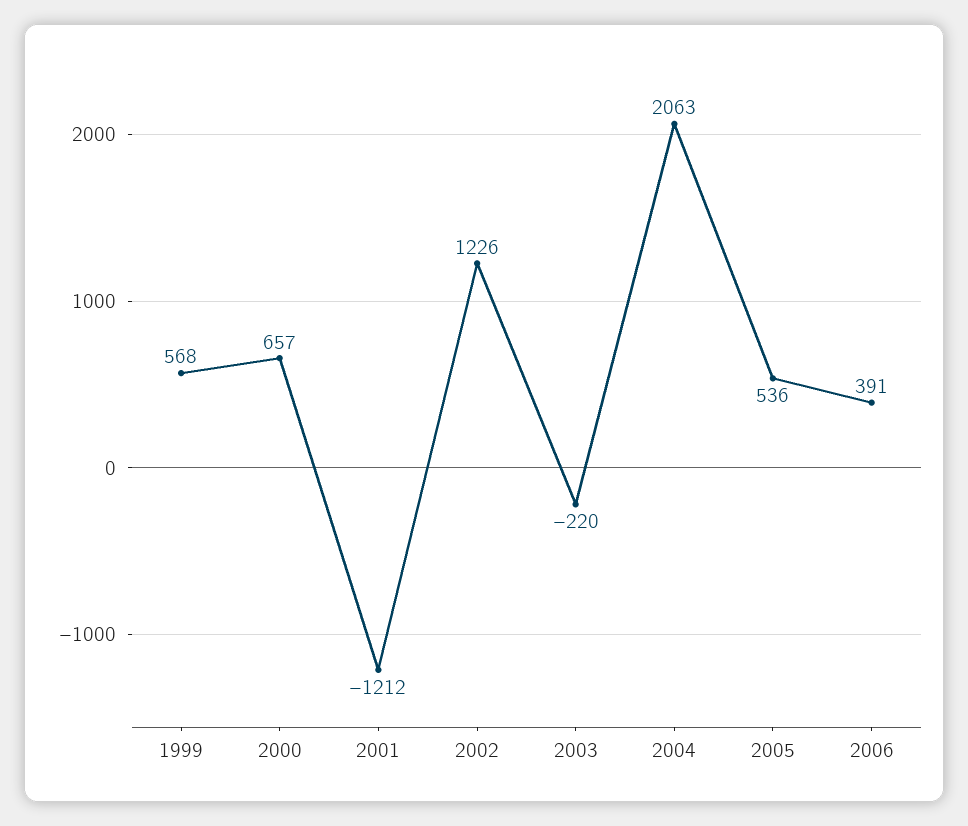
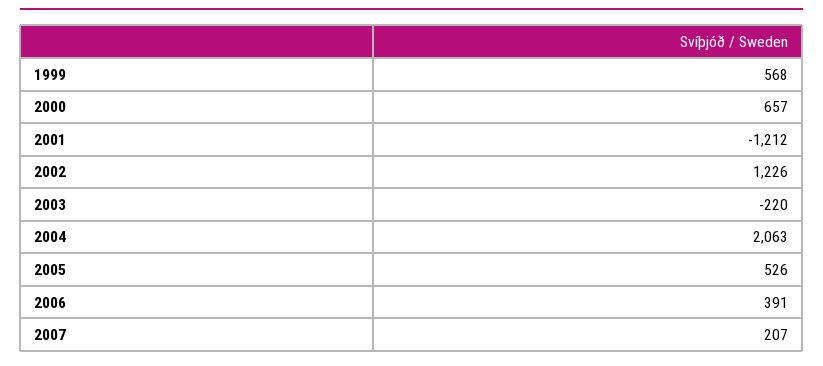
2005: 536 -> 526
2007: none -> 207

